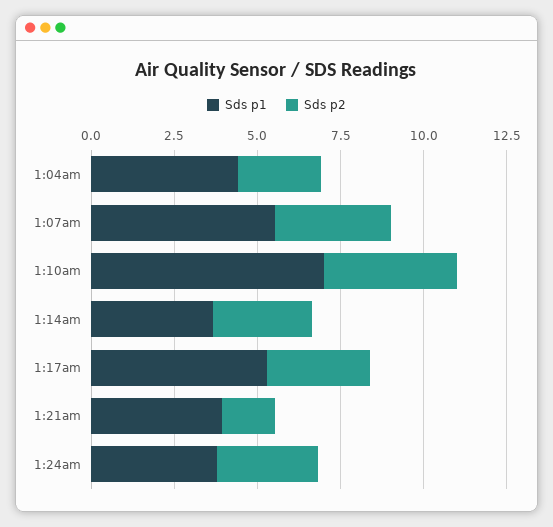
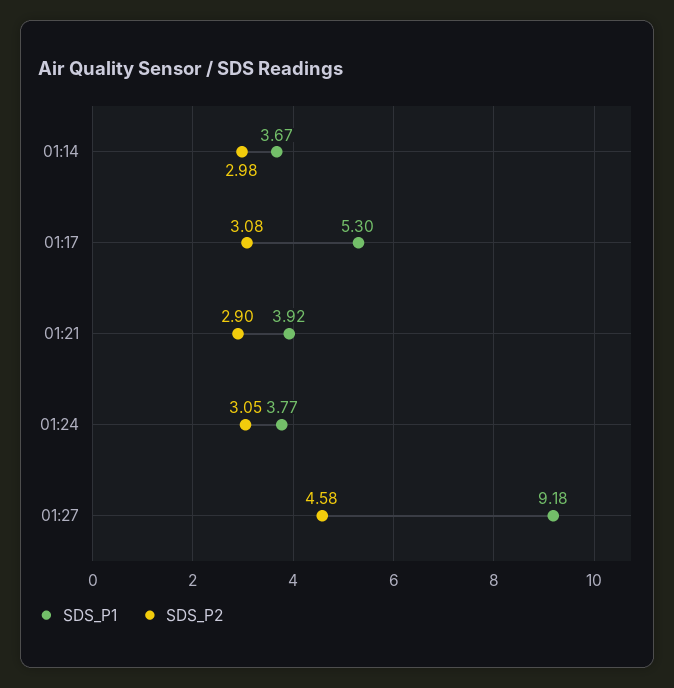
Sds p1, 1:04am: 4.5 -> none
Sds p2, 1:04am: 2.5 -> none
Sds p1, 1:07am: 5.5 -> none
Sds p2, 1:07am: 3.5 -> none
Sds p1, 1:10am: 7 -> none
Sds p2, 1:10am: 4 -> none
Sds p2, 1:21am: 1.5 -> 2.9
Sds p1, 01:27: none -> 9.18
Sds p2, 01:27: none -> 4.58

